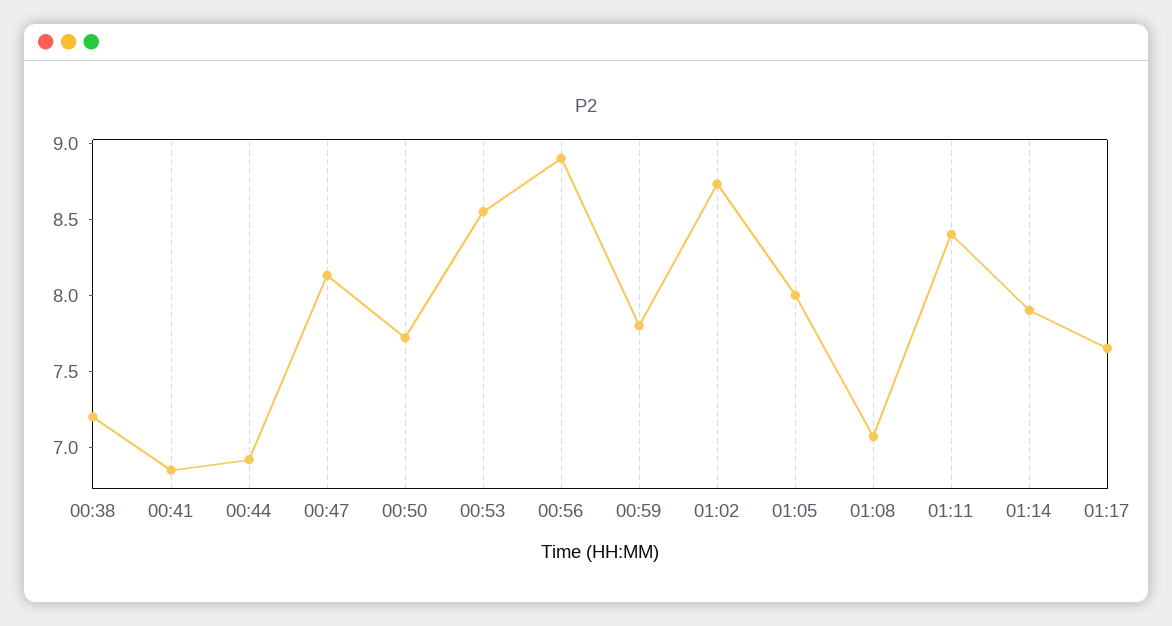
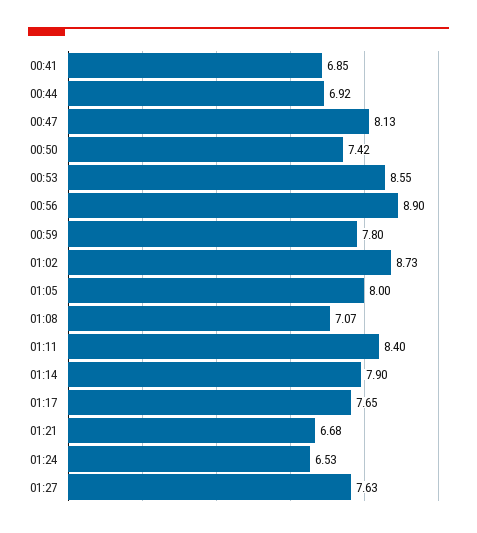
00:38: 7.2 -> none
00:50: 7.7 -> 7.42
01:21: none -> 6.68
01:24: none -> 6.53
01:27: none -> 7.63

